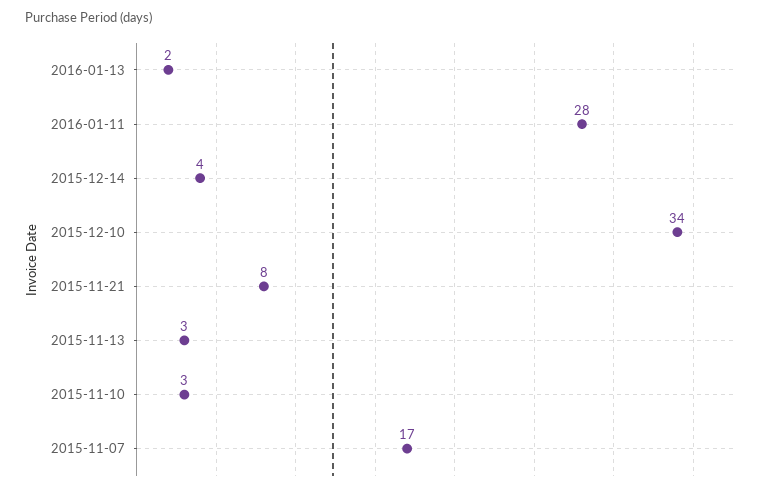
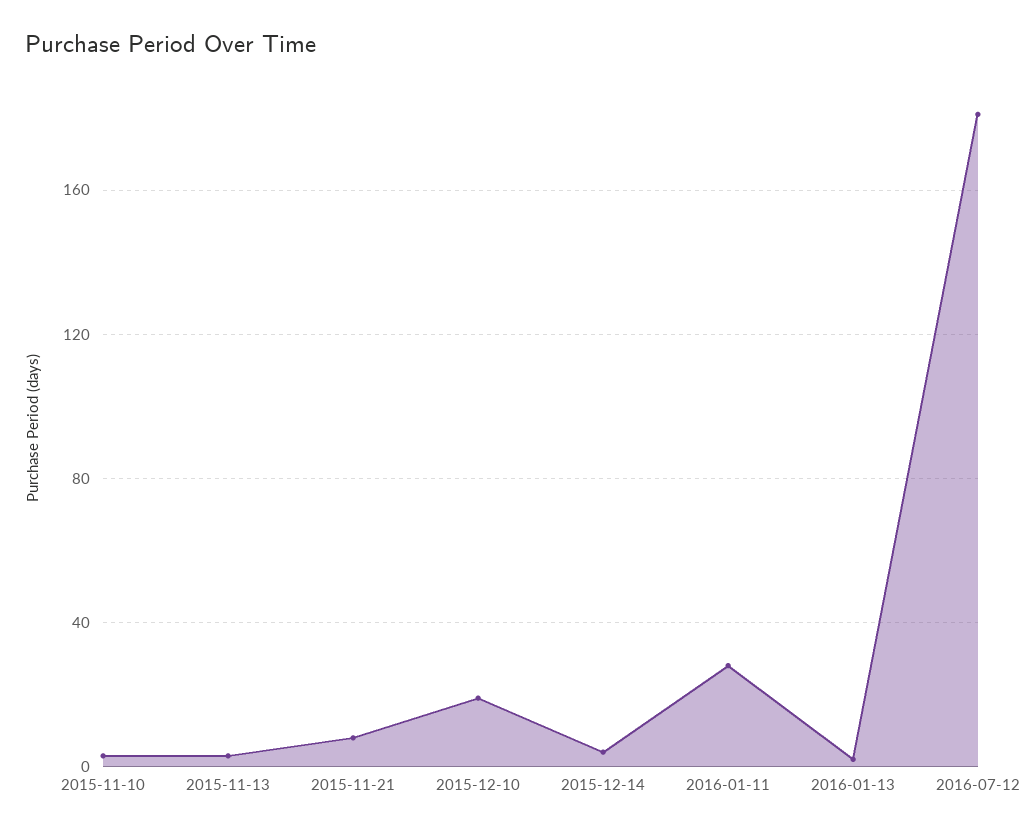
2015-12-10: 34 -> 20
2015-11-07: 17 -> none
2016-07-12: none -> 180

